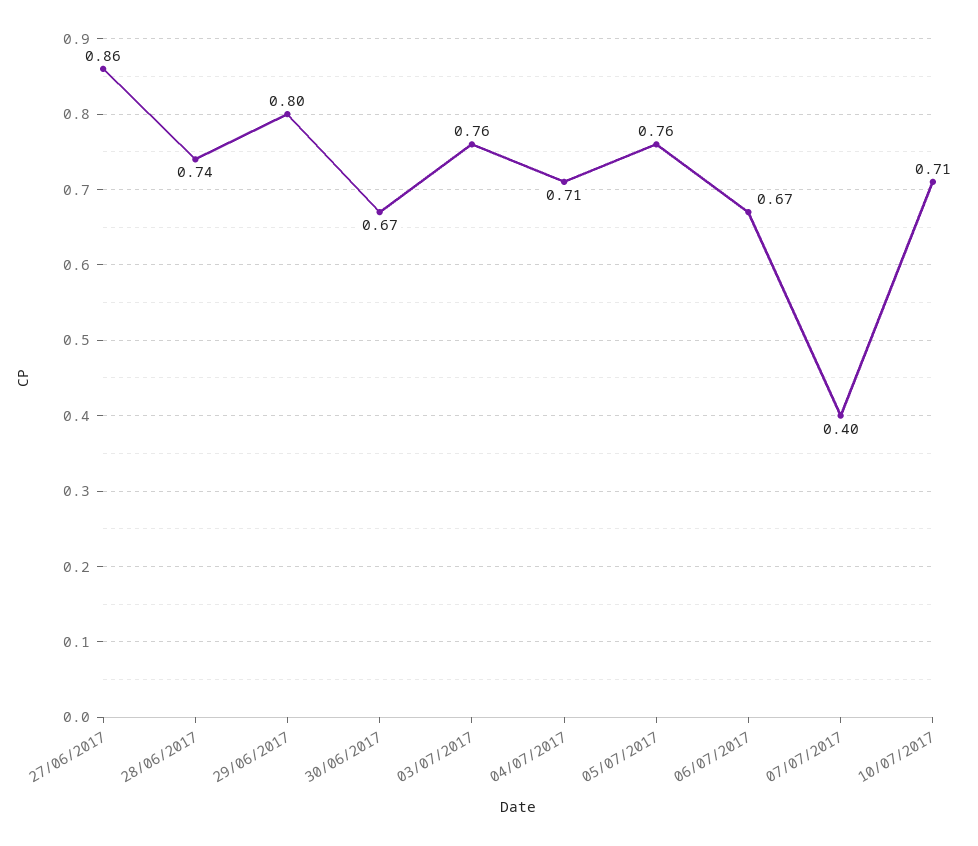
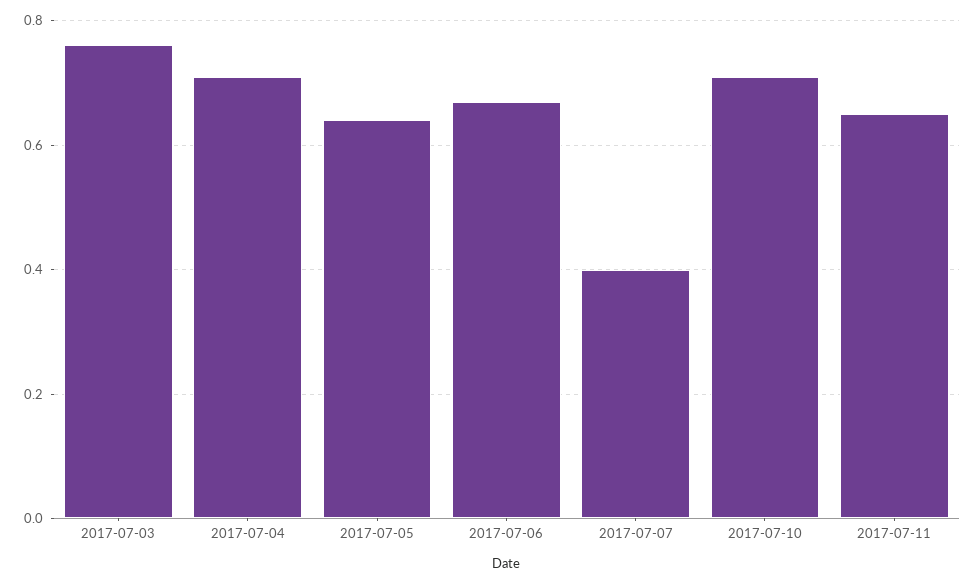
27/06/2017: 0.86 -> none
28/06/2017: 0.74 -> none
29/06/2017: 0.8 -> none
30/06/2017: 0.67 -> none
05/07/2017: 0.76 -> 0.65
2017-07-11: none -> 0.65

